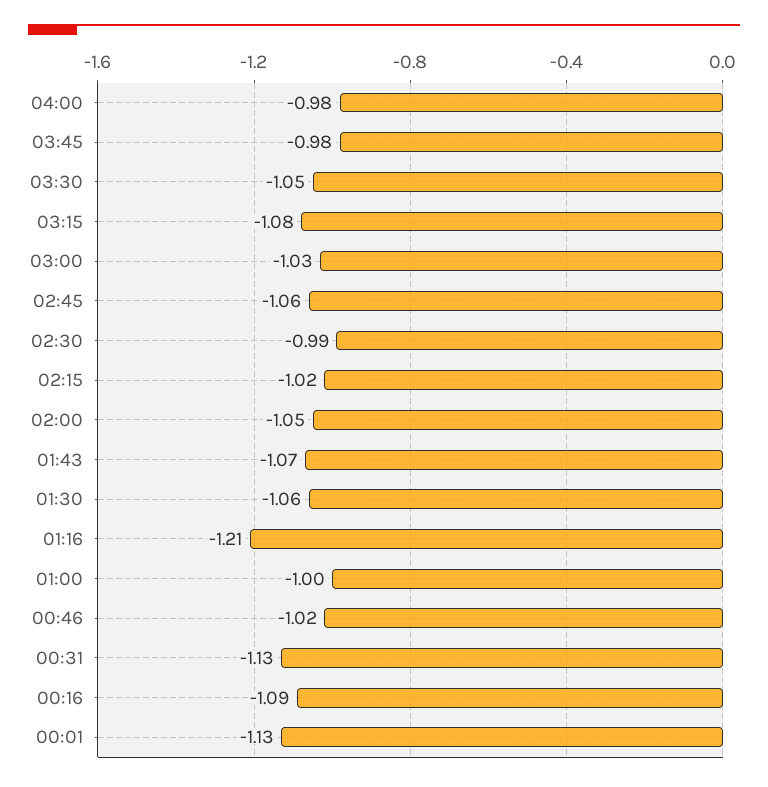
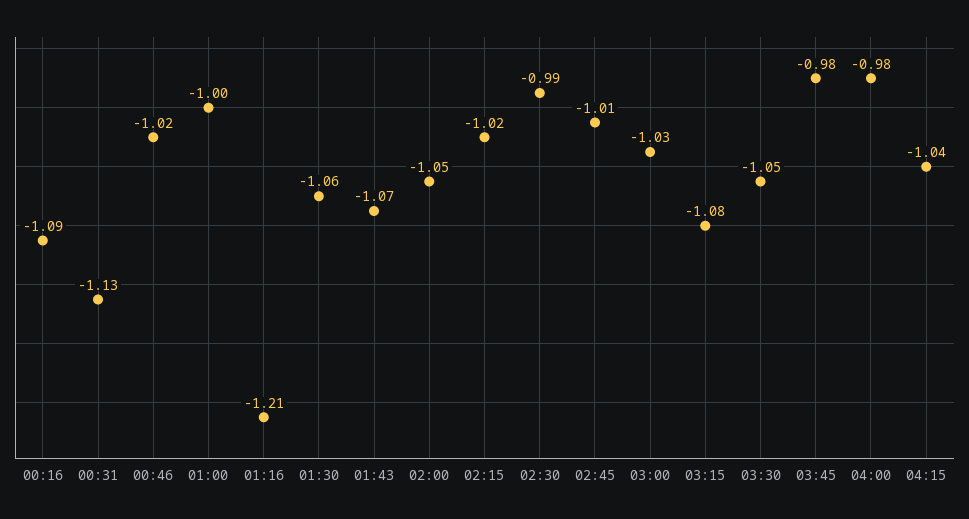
02:45: -1.06 -> -1.01
00:01: -1.13 -> none
04:15: none -> -1.04

